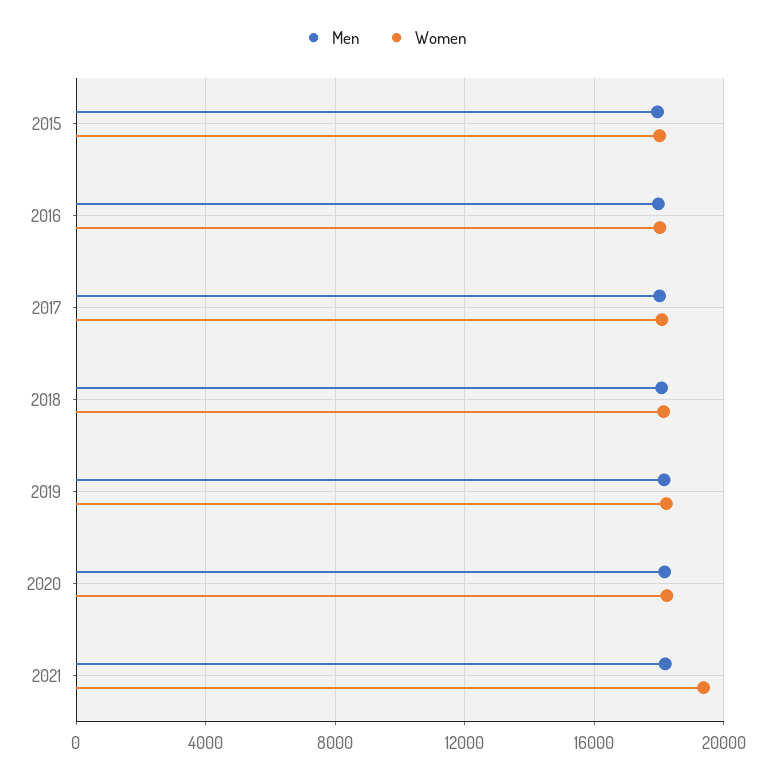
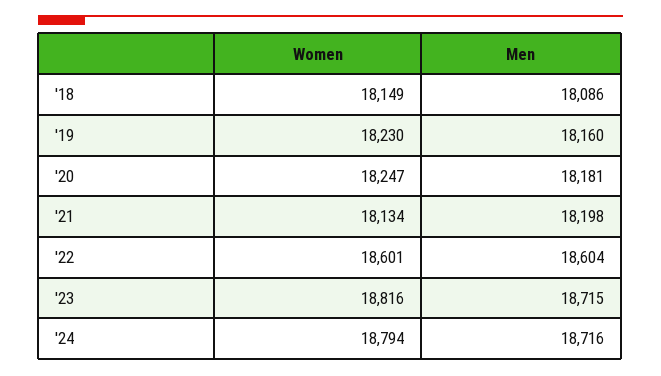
Men, 2015: 18000 -> none
Women, 2015: 18000 -> none
Men, 2016: 18000 -> none
Women, 2016: 18000 -> none
Men, 2017: 18000 -> none
Women, 2017: 18000 -> none
Women, 2021: 19500 -> 18134
Women, '22: none -> 18601
Men, '22: none -> 18604
Women, '23: none -> 18816
Men, '23: none -> 18715
Women, '24: none -> 18794
Men, '24: none -> 18716

